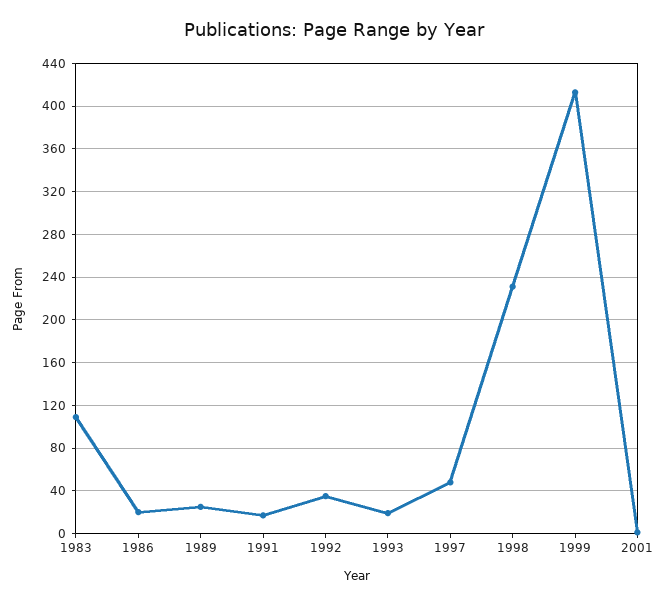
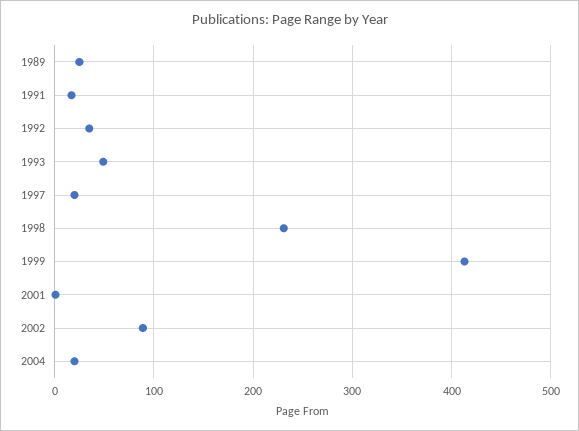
1983: 110 -> none
1986: 20 -> none
1993: 20 -> 50
1997: 50 -> 20
2002: none -> 90
2004: none -> 20

